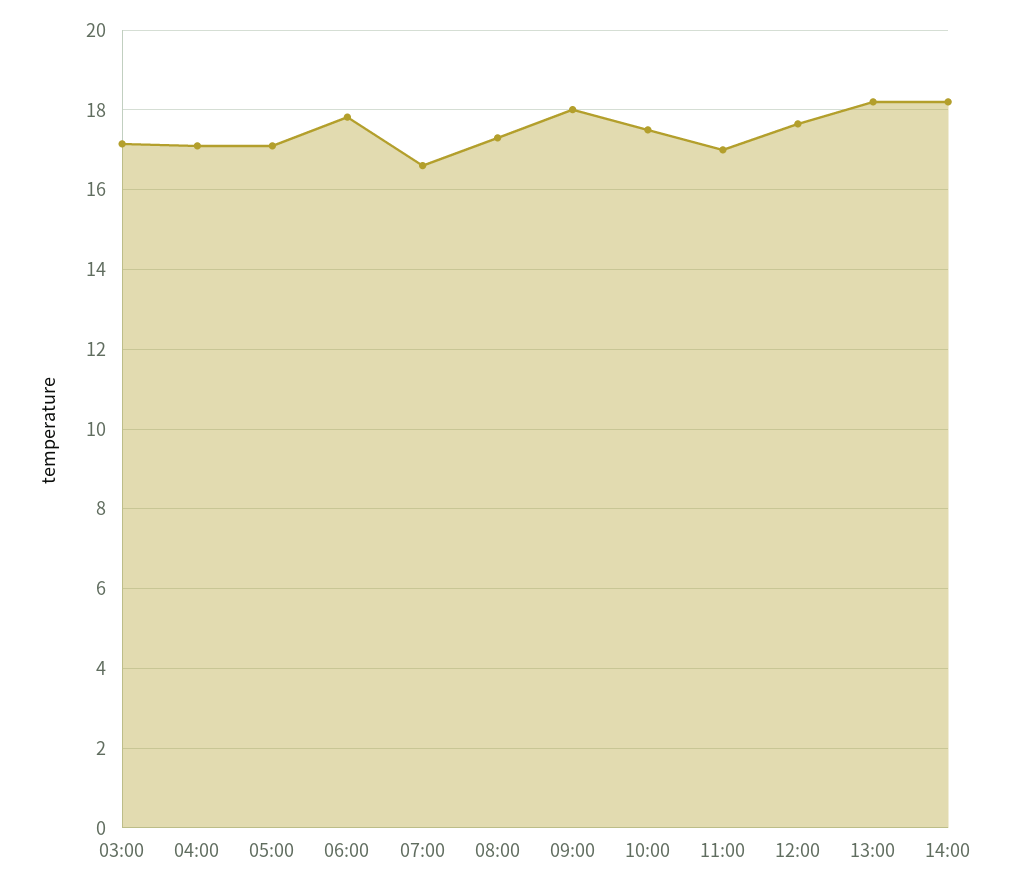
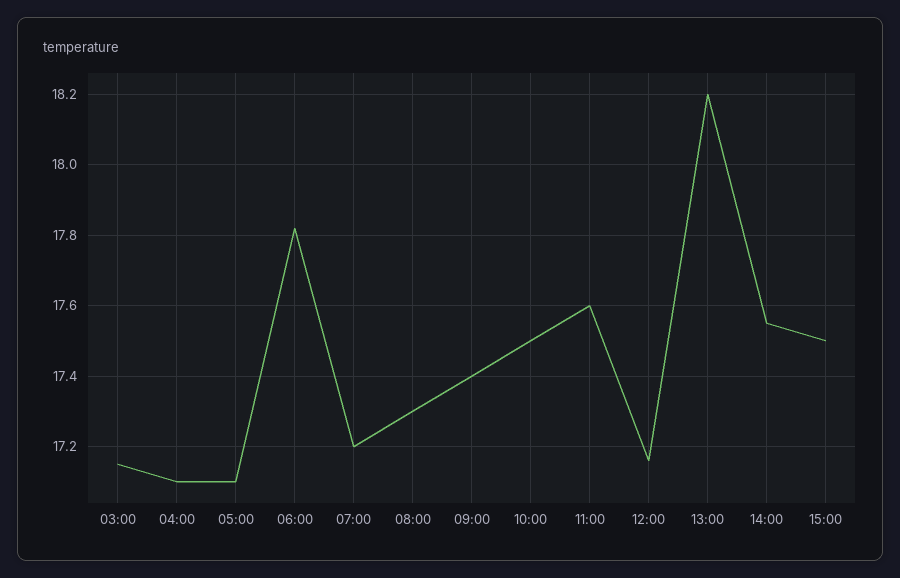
07:00: 16.6 -> 17.2
09:00: 18 -> 17.4
11:00: 17 -> 17.6
12:00: 17.6 -> 17.15
14:00: 18.2 -> 17.55
15:00: none -> 17.5

